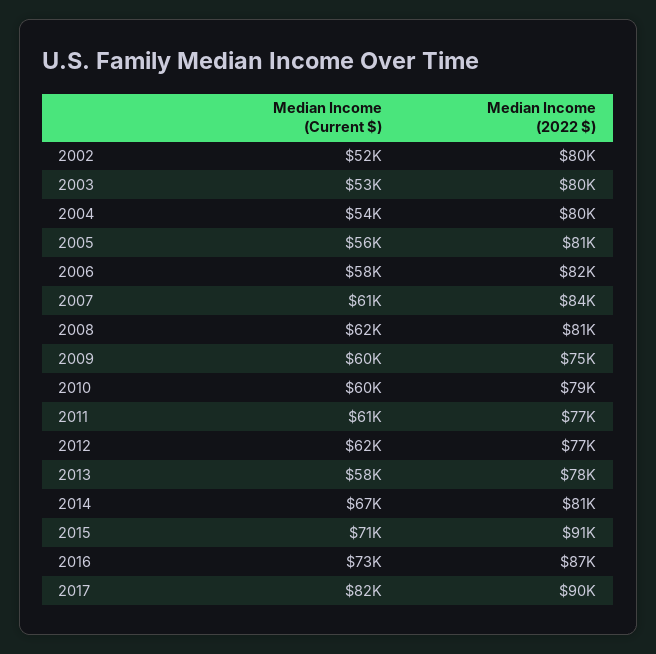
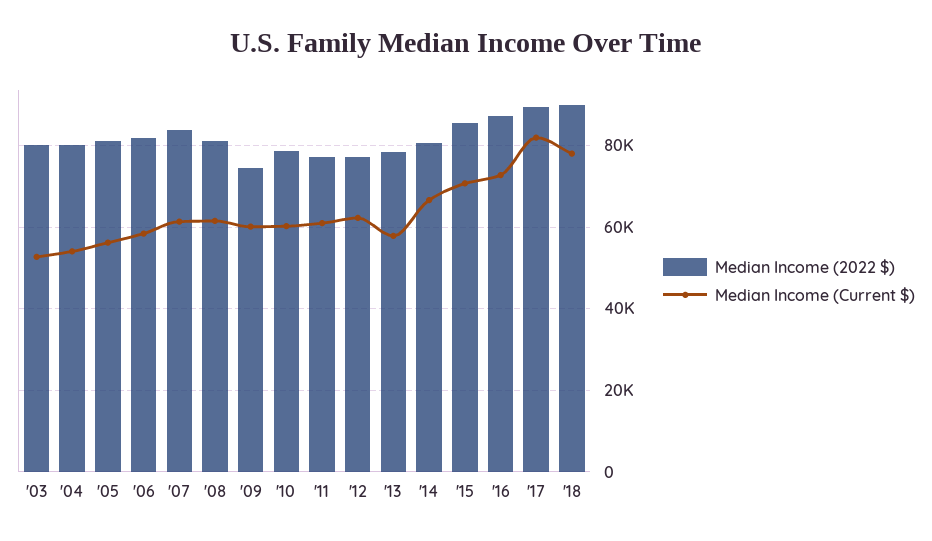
Median Income (Current $), 2002: 52000 -> none
Median Income (2022 $), 2002: 80000 -> none
Median Income (2022 $), 2015: 91000 -> 86000
Median Income (2022 $), '18: none -> 90000
Median Income (Current $), '18: none -> 78000

